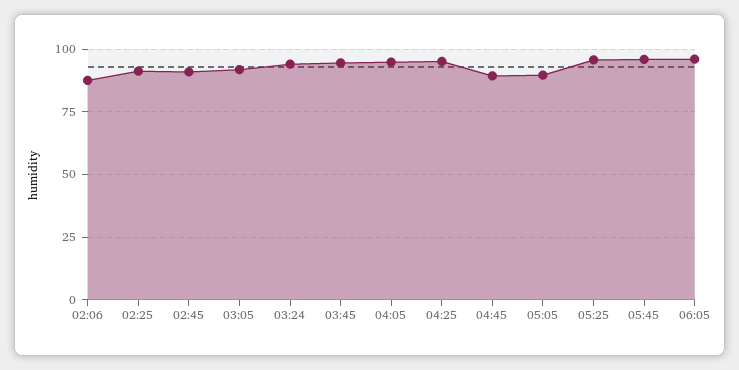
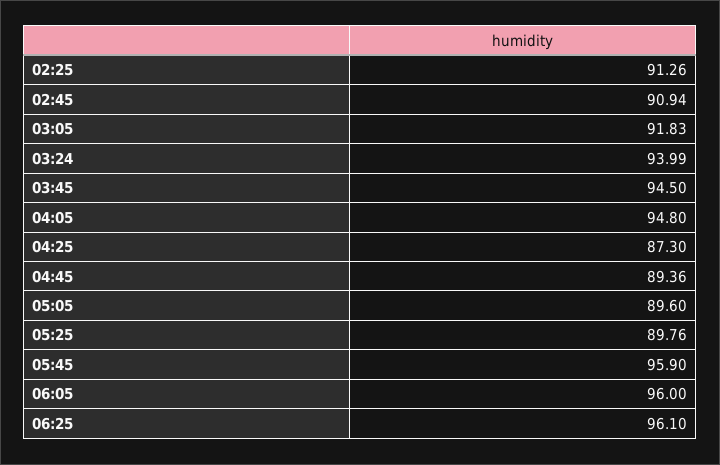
02:06: 87.5 -> none
04:25: 95 -> 87.3
05:25: 95 -> 89.76
06:25: none -> 96.1

